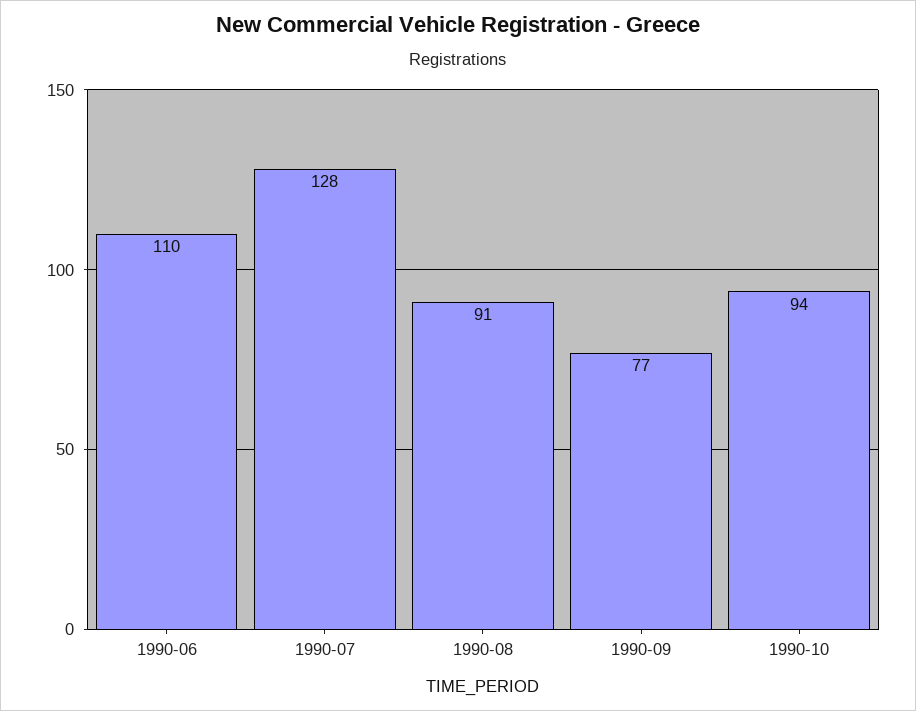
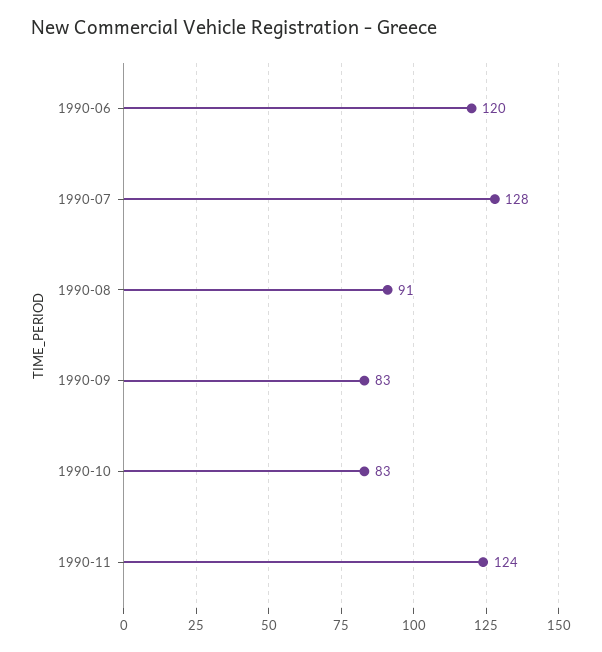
1990-06: 110 -> 120
1990-09: 77 -> 83
1990-10: 94 -> 83
1990-11: none -> 124

